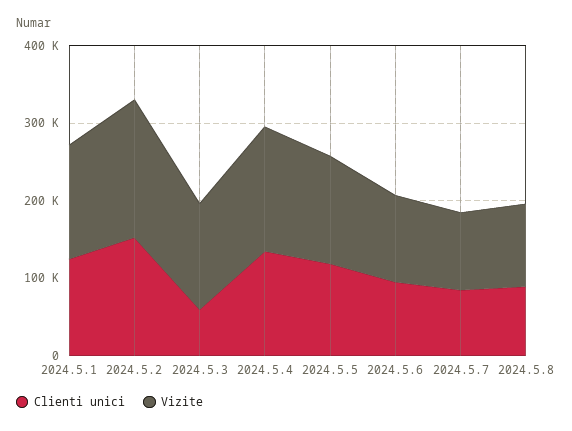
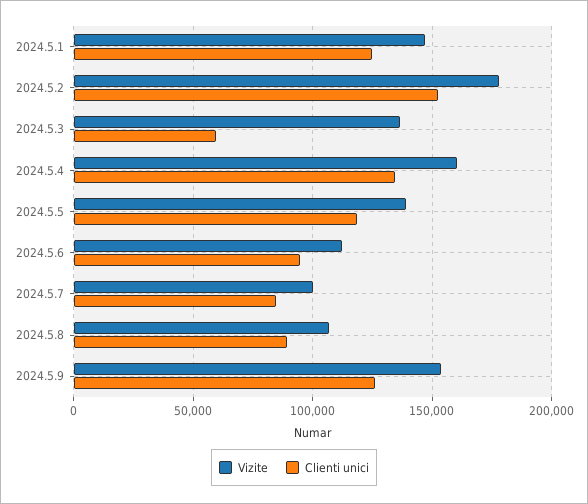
Vizite, 2024.5.9: none -> 155000
Clienti unici, 2024.5.9: none -> 125000

